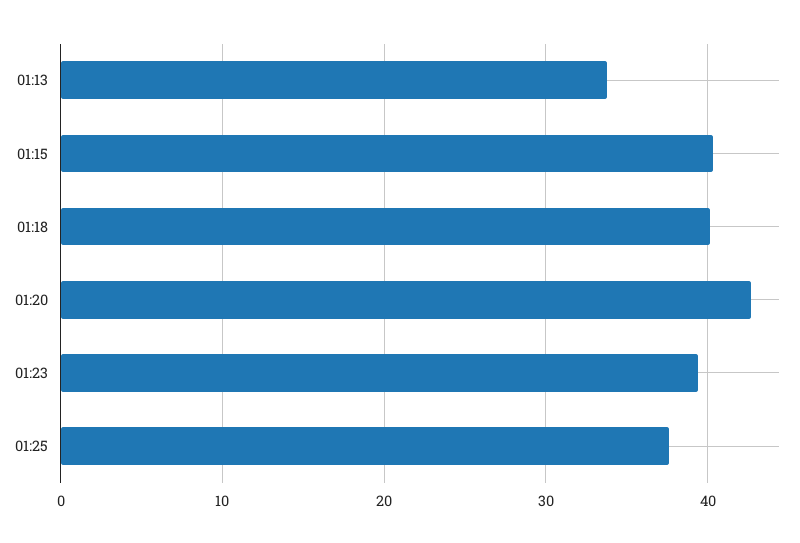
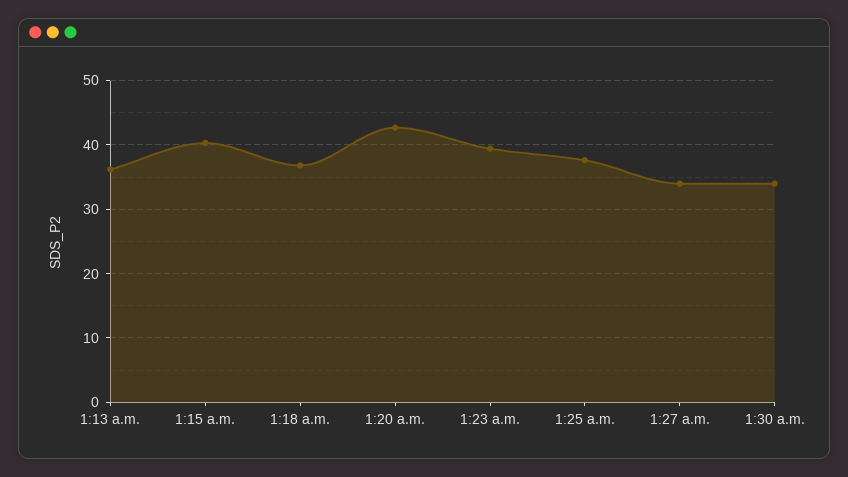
01:13: 34 -> 36
01:18: 40 -> 37
1:27 a.m.: none -> 34
1:30 a.m.: none -> 34

